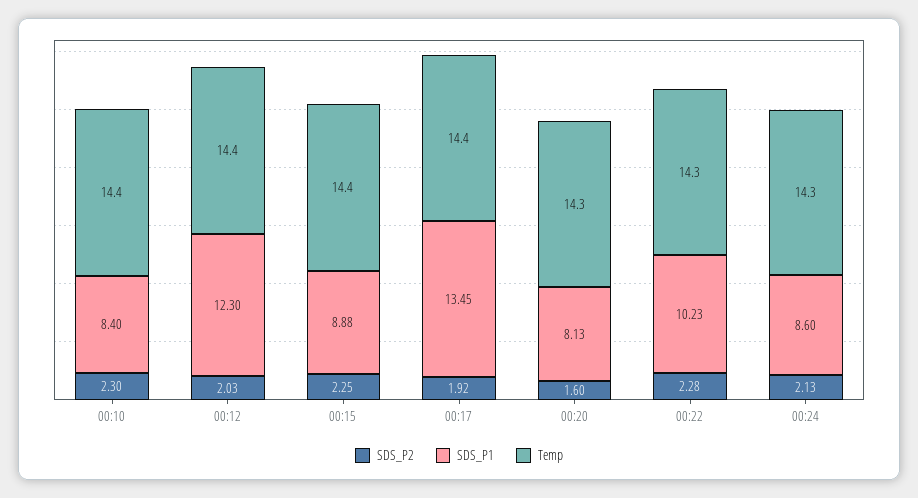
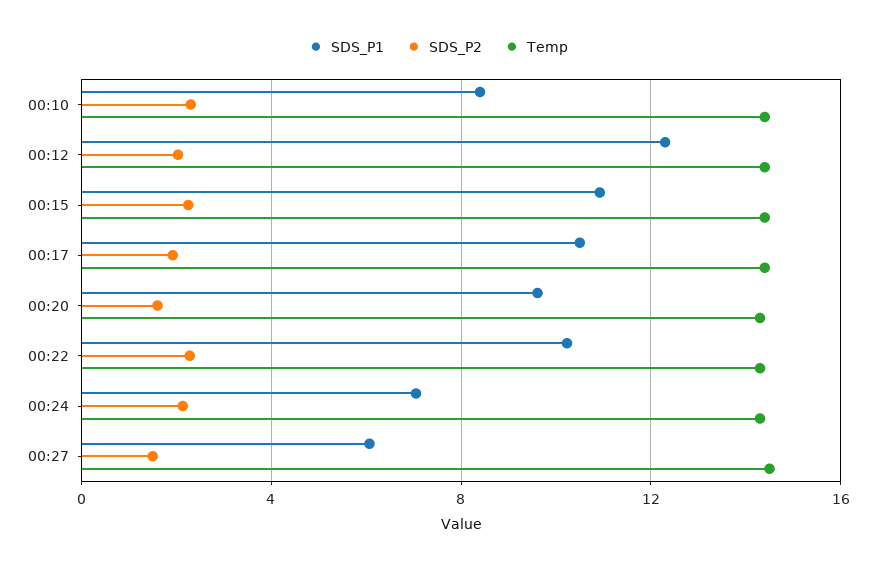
SDS_P1, 00:15: 8.88 -> 11
SDS_P1, 00:17: 13.45 -> 10.5
SDS_P1, 00:20: 8.13 -> 9.5
SDS_P1, 00:24: 8.6 -> 7
SDS_P1, 00:27: none -> 6
SDS_P2, 00:27: none -> 1.5
Temp, 00:27: none -> 14.5

